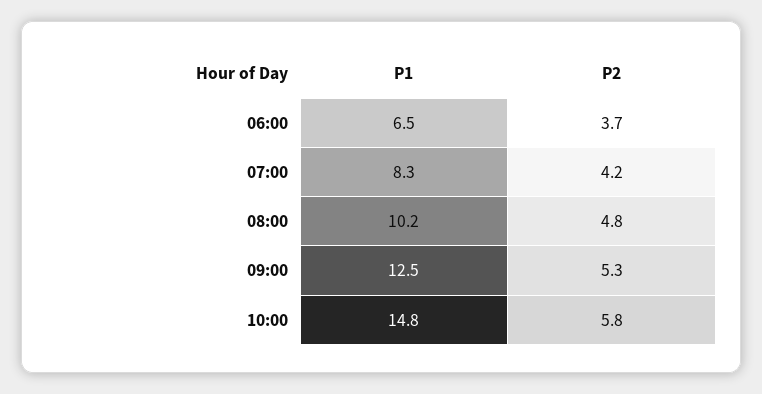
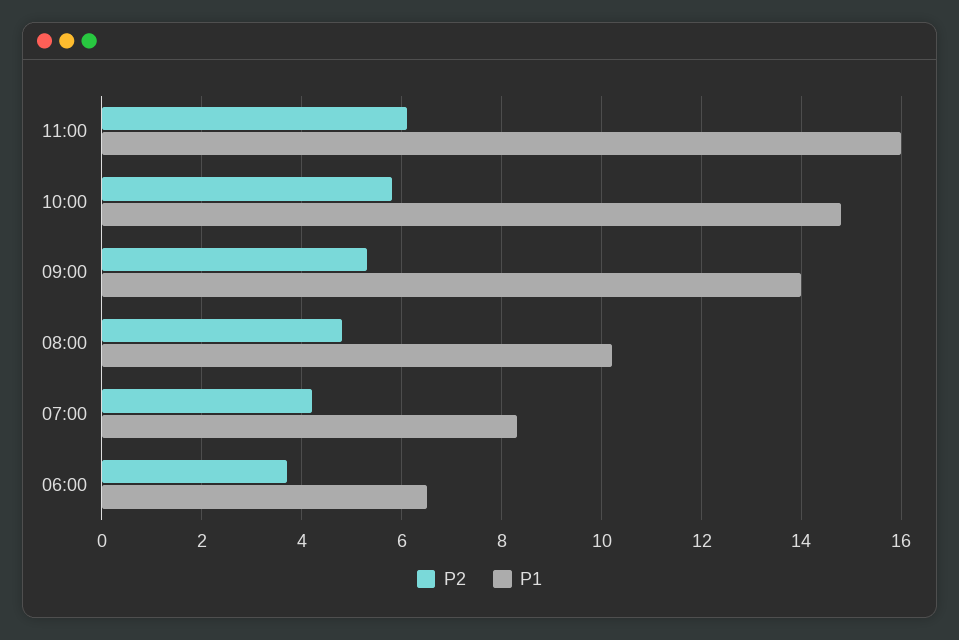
P1, 09:00: 12.5 -> 14
P2, 11:00: none -> 6
P1, 11:00: none -> 16

